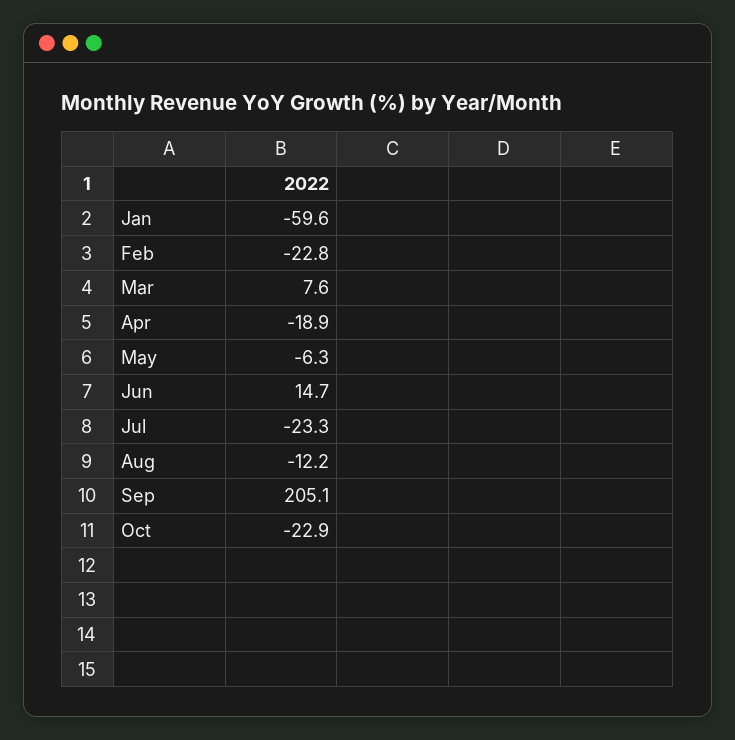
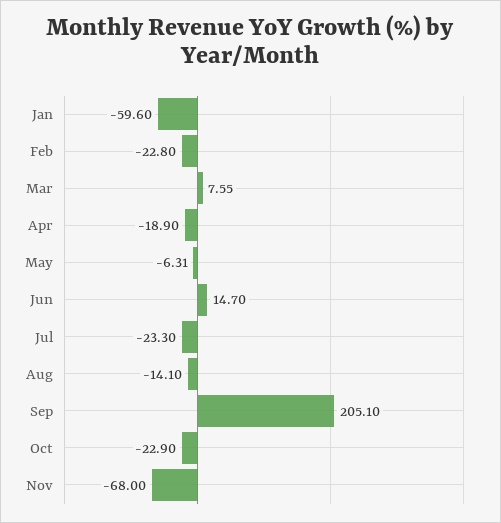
Aug: -12.2 -> -14.1
Nov: none -> -68

